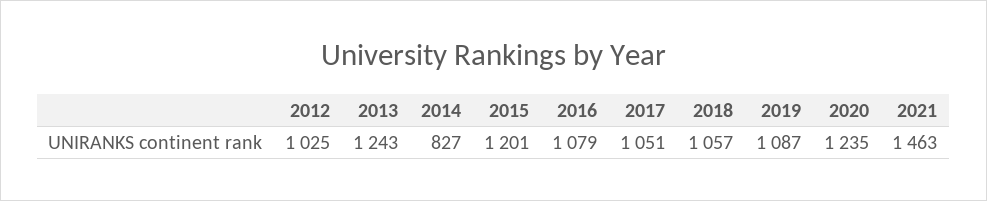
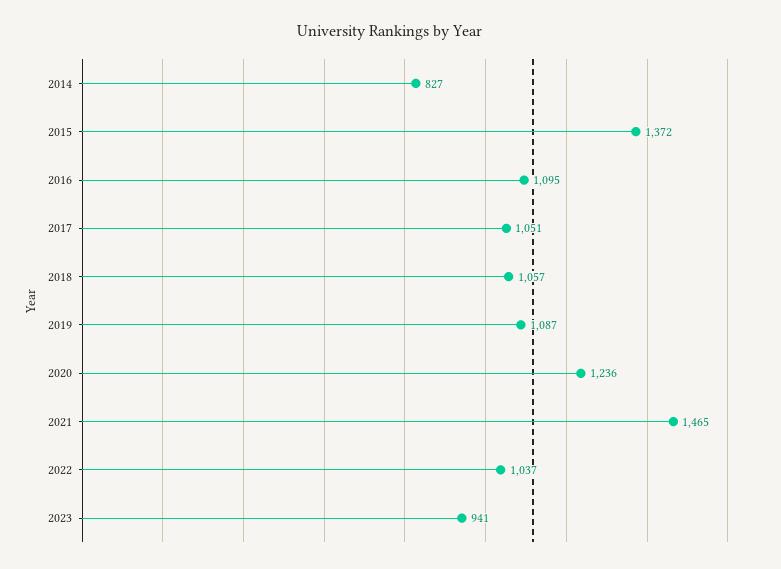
2012: 1025 -> none
2013: 1243 -> none
2015: 1201 -> 1372
2016: 1079 -> 1095
2020: 1235 -> 1236
2021: 1463 -> 1465
2022: none -> 1037
2023: none -> 941

